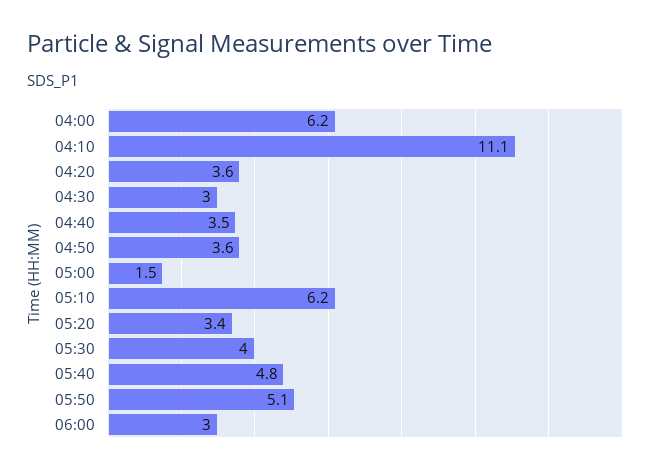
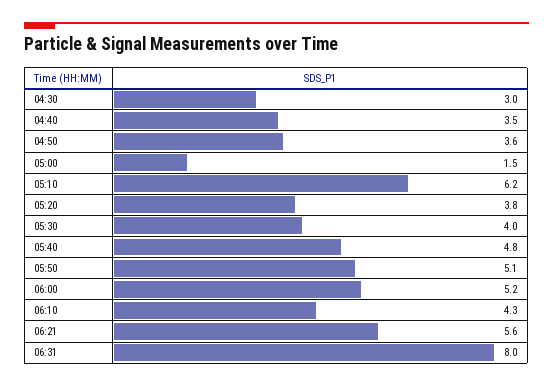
04:00: 6.2 -> none
04:10: 11.1 -> none
04:20: 3.6 -> none
05:20: 3.4 -> 3.8
06:00: 3 -> 5.2
06:10: none -> 4.3
06:21: none -> 5.6
06:31: none -> 8

